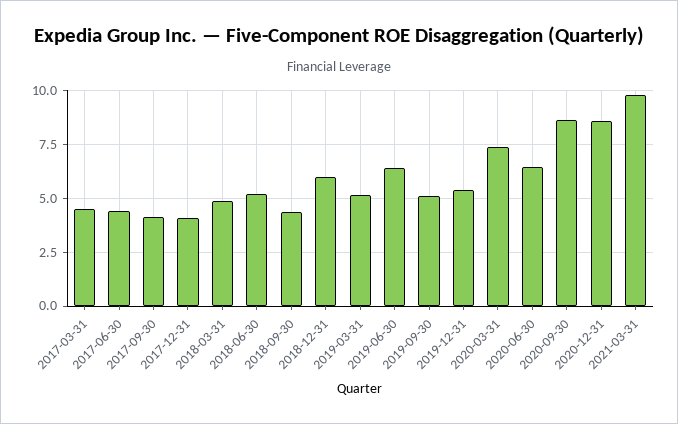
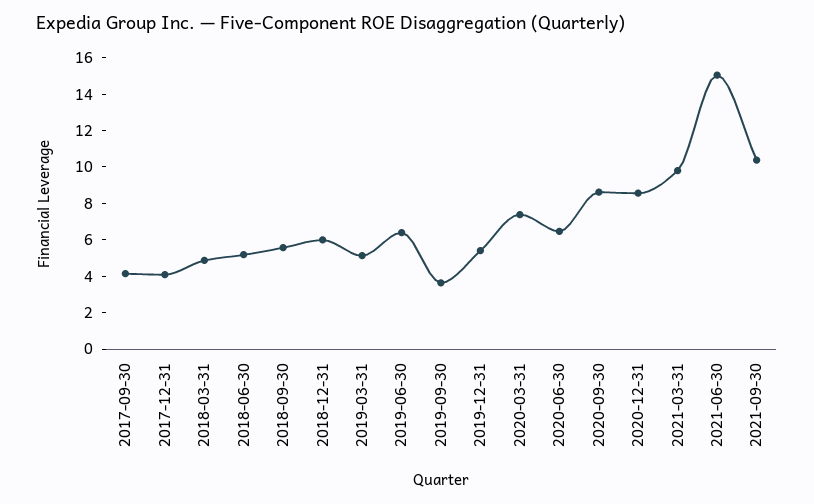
2017-03-31: 4.5 -> none
2017-06-30: 4.5 -> none
2018-09-30: 4.5 -> 5.5
2019-09-30: 5 -> 3.5
2021-06-30: none -> 15
2021-09-30: none -> 10.5

